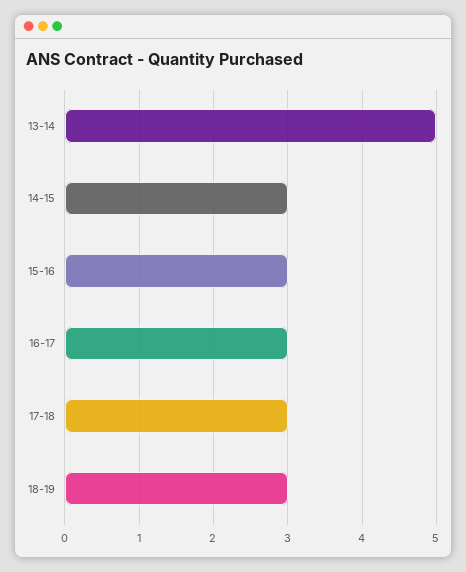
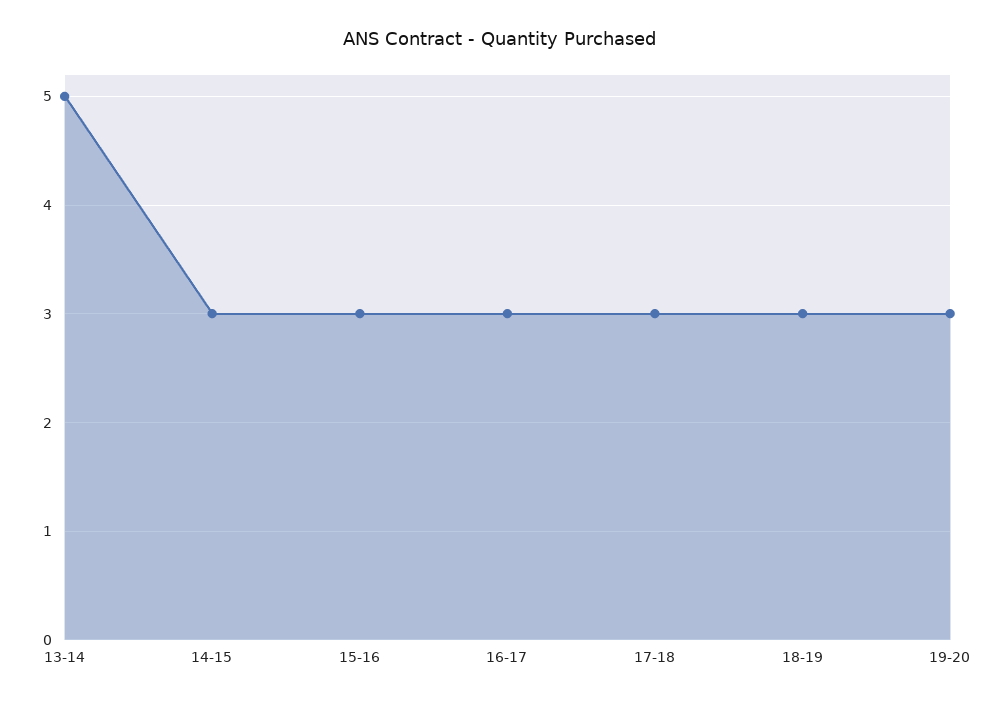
19-20: none -> 3

